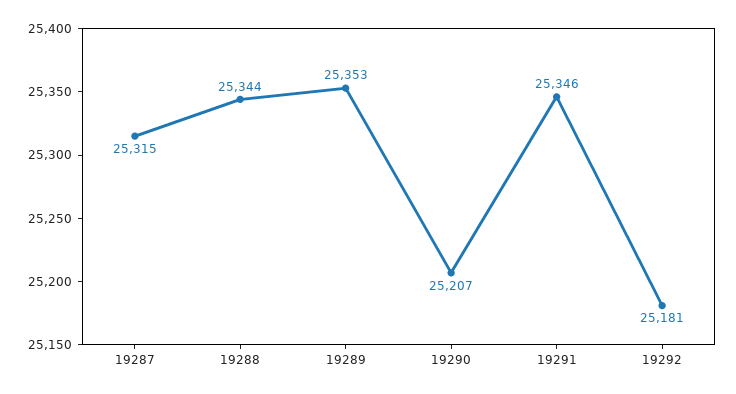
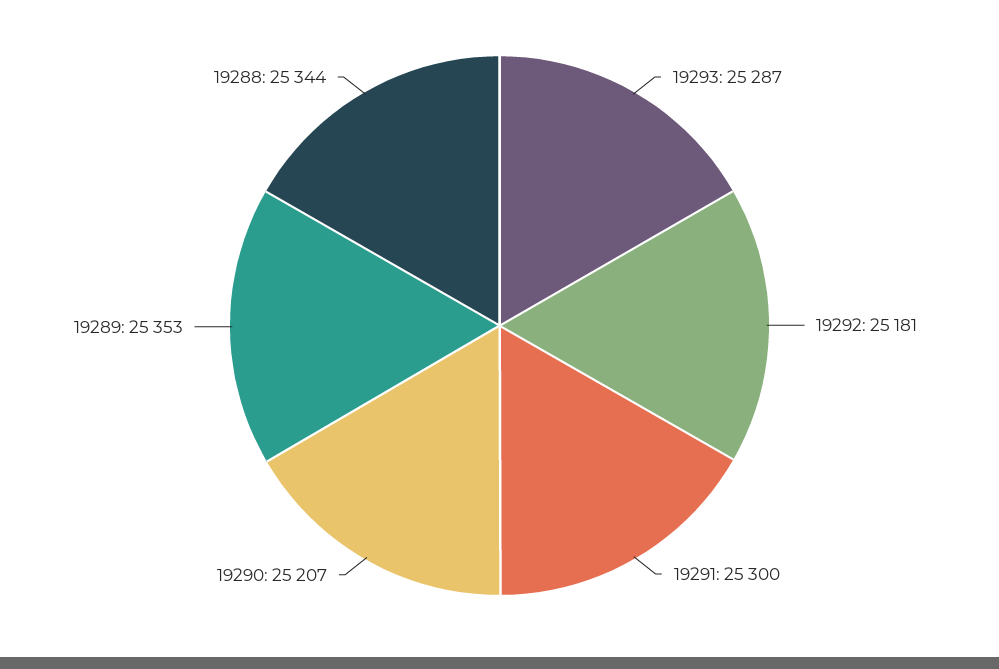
19287: 25315 -> none
19291: 25346 -> 25300
19293: none -> 25287

